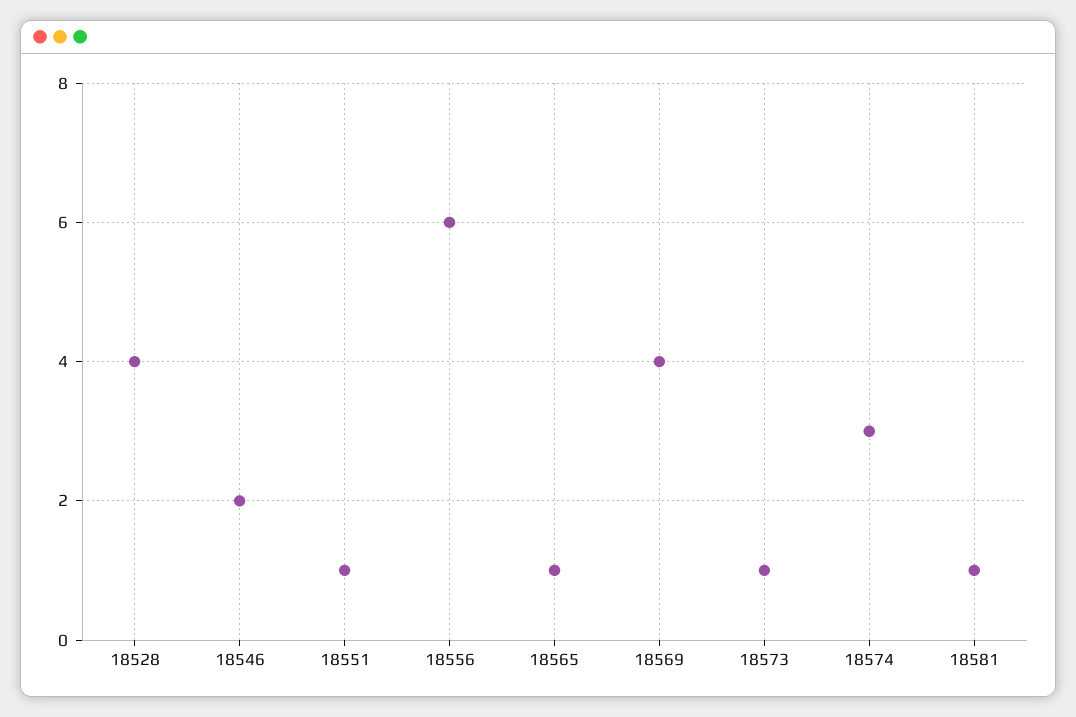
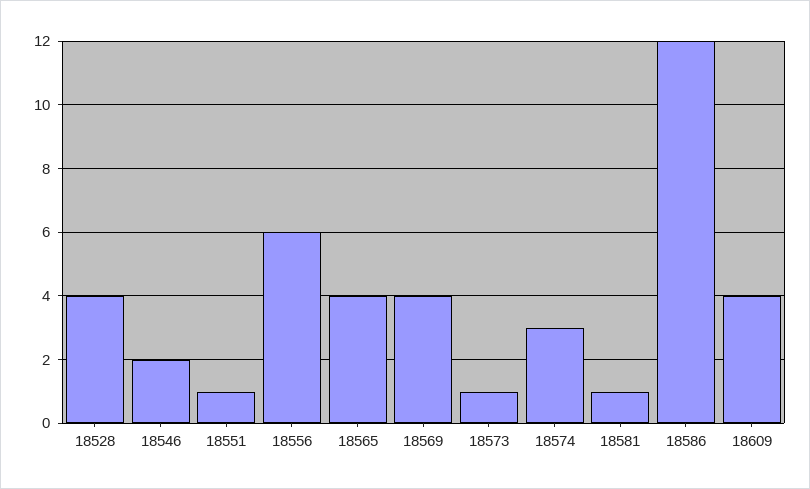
18565: 1 -> 4
18586: none -> 12
18609: none -> 4

